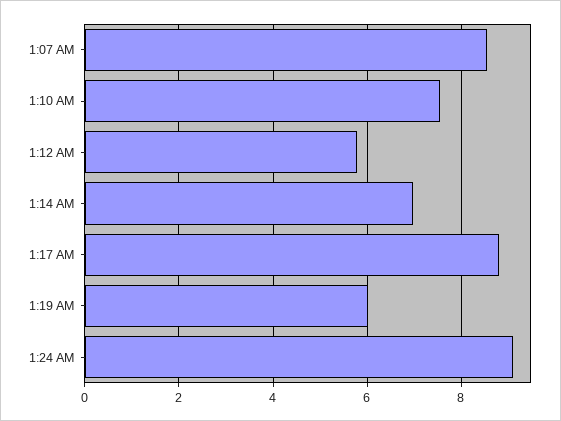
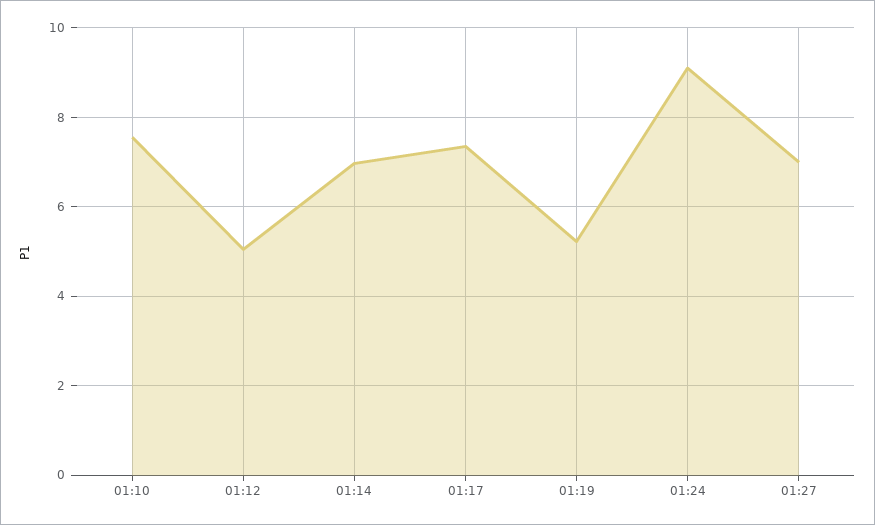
1:07 AM: 8.6 -> none
1:12 AM: 5.8 -> 5
1:17 AM: 8.8 -> 7.4
1:19 AM: 6 -> 5.2
01:27: none -> 7

